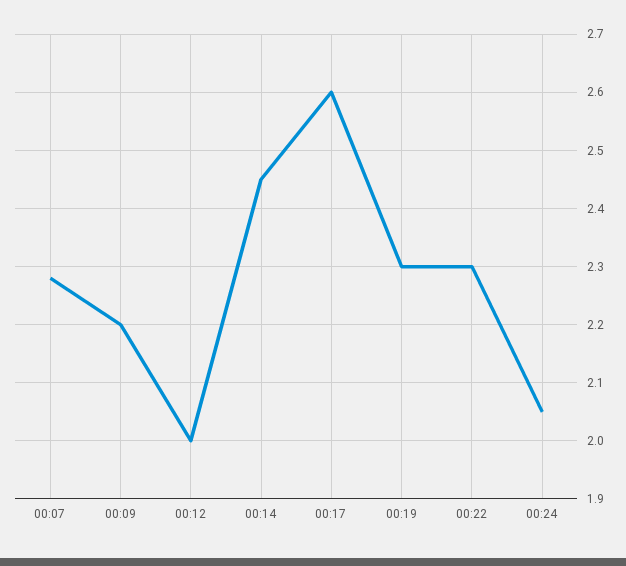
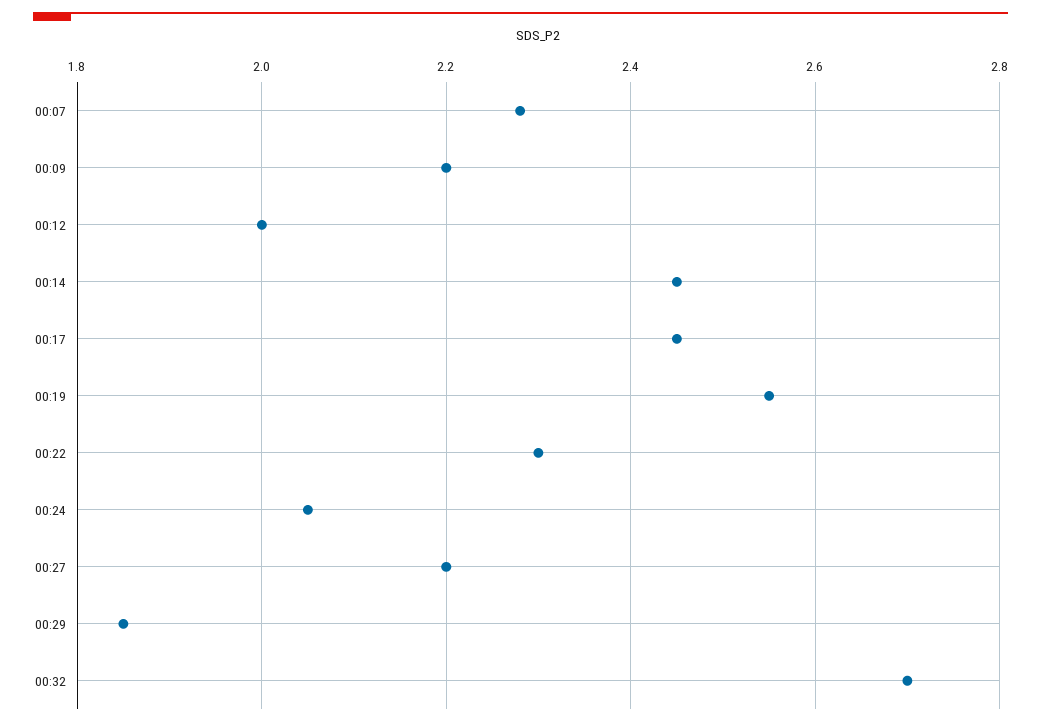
00:17: 2.6 -> 2.45
00:19: 2.3 -> 2.55
00:27: none -> 2.2
00:29: none -> 1.85
00:32: none -> 2.7

